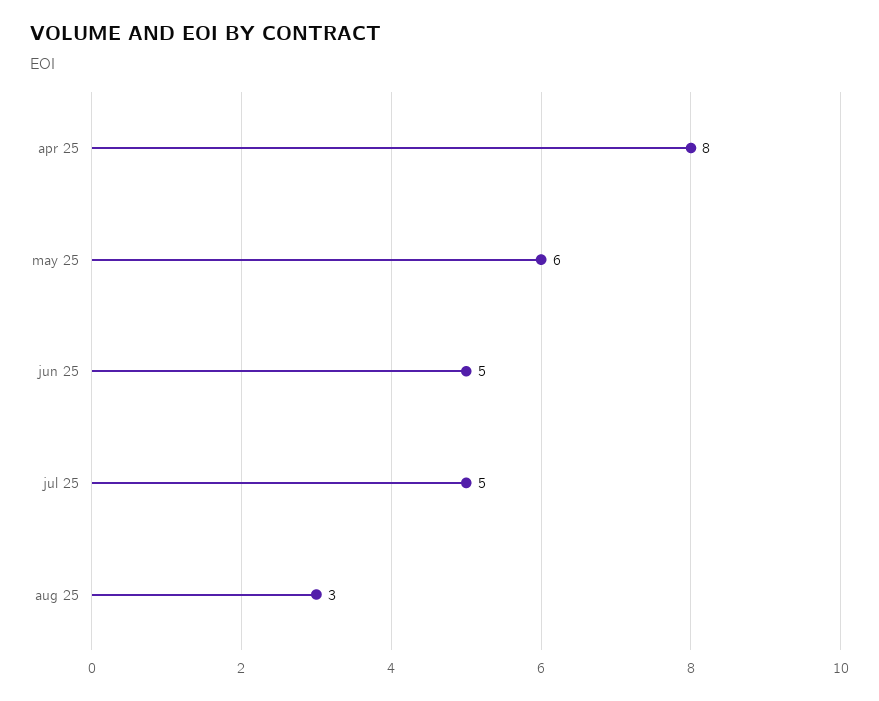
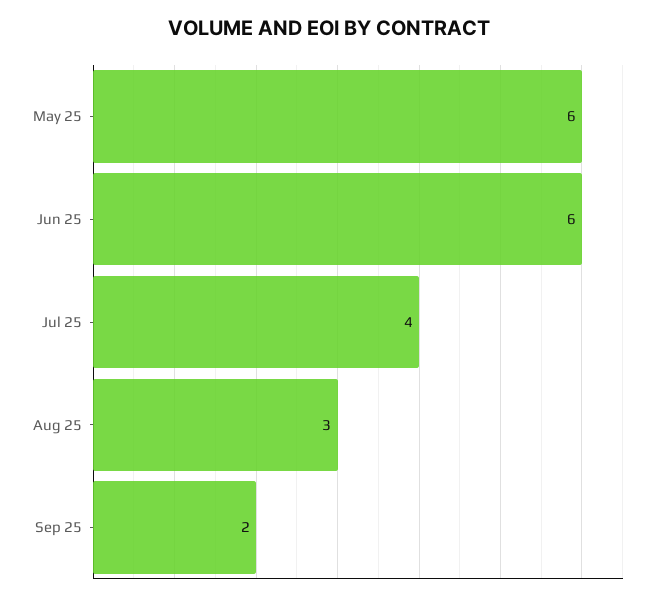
apr 25: 8 -> none
jun 25: 5 -> 6
jul 25: 5 -> 4
Sep 25: none -> 2

